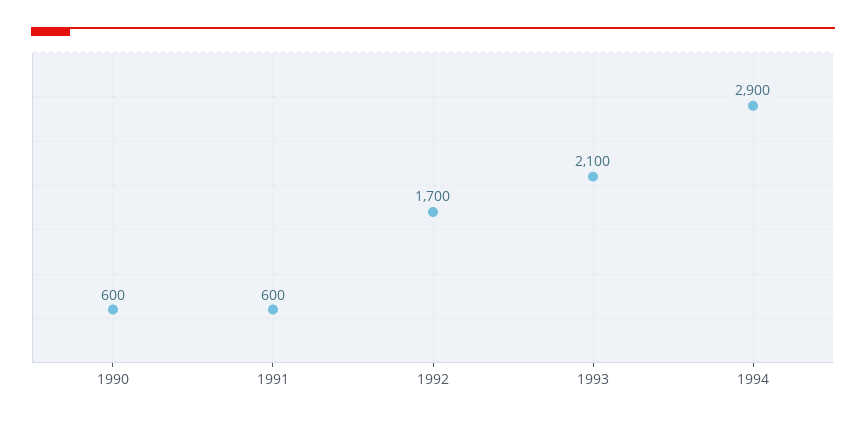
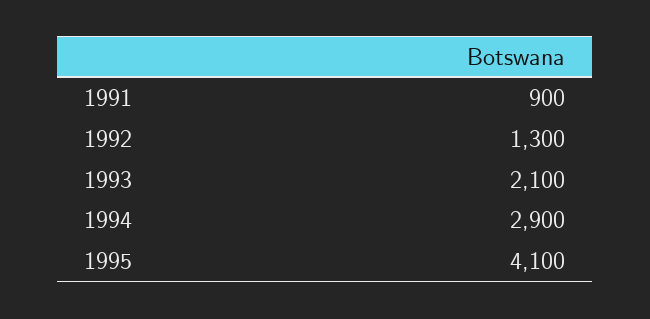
1990: 600 -> none
1991: 600 -> 900
1992: 1700 -> 1300
1995: none -> 4100

